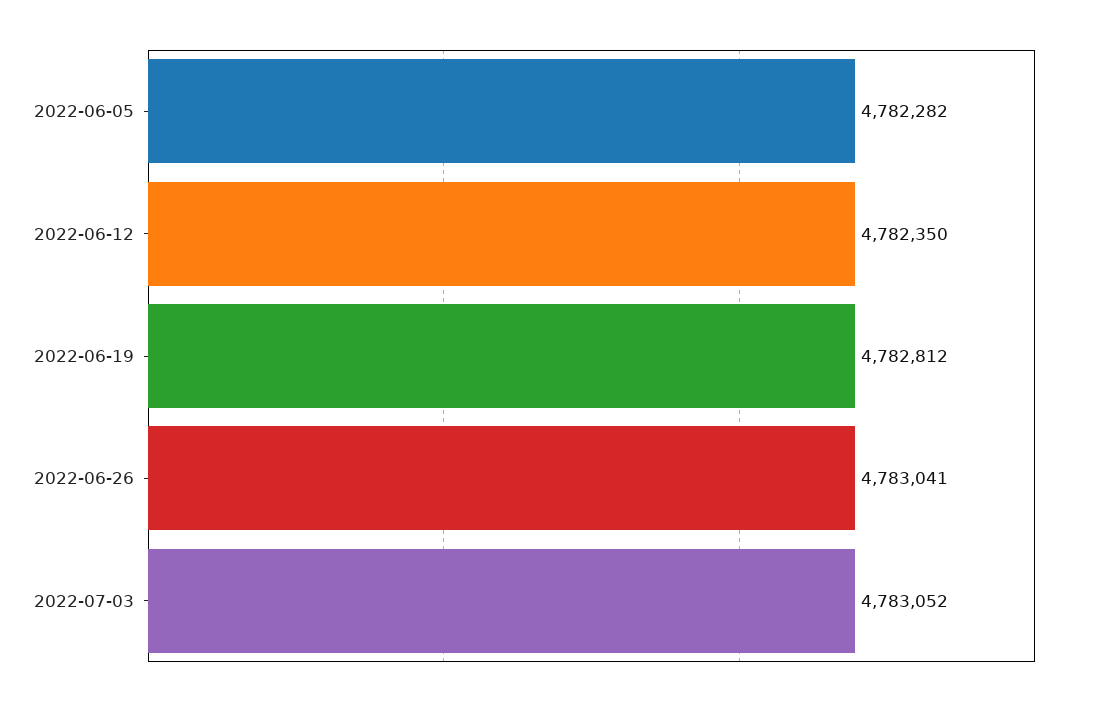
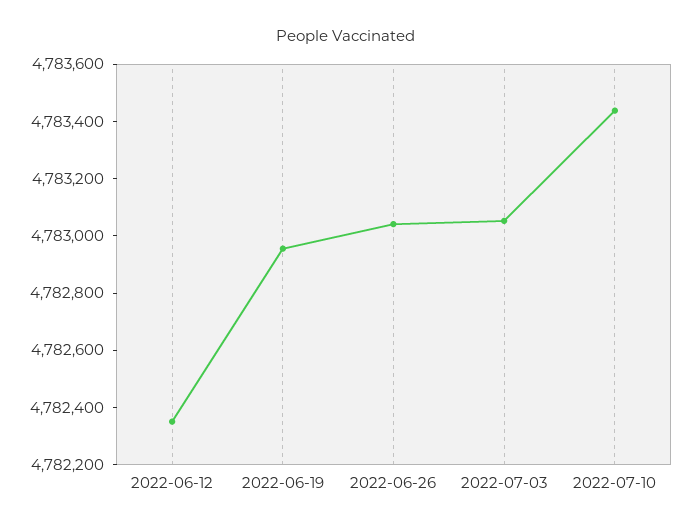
2022-06-05: 4782282 -> none
2022-06-19: 4782812 -> 4782950
2022-07-10: none -> 4783450

